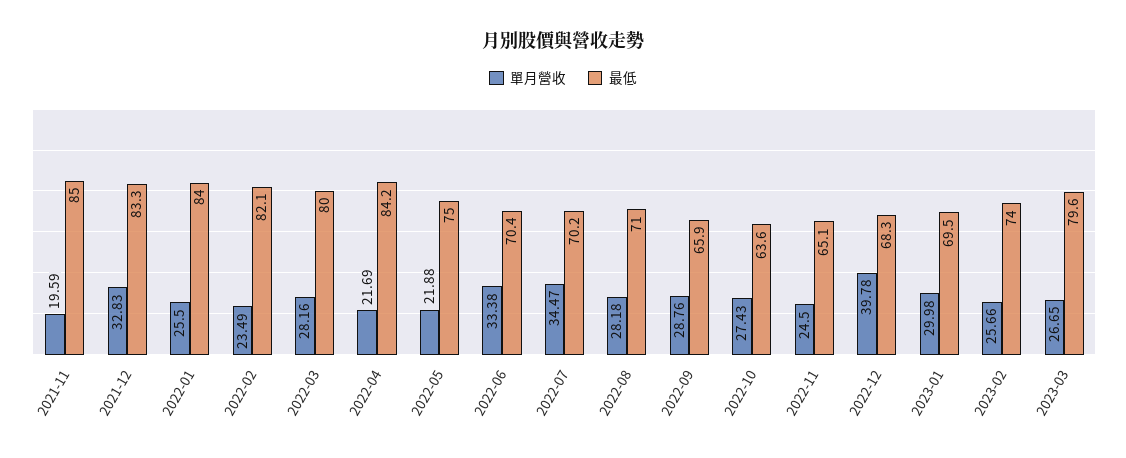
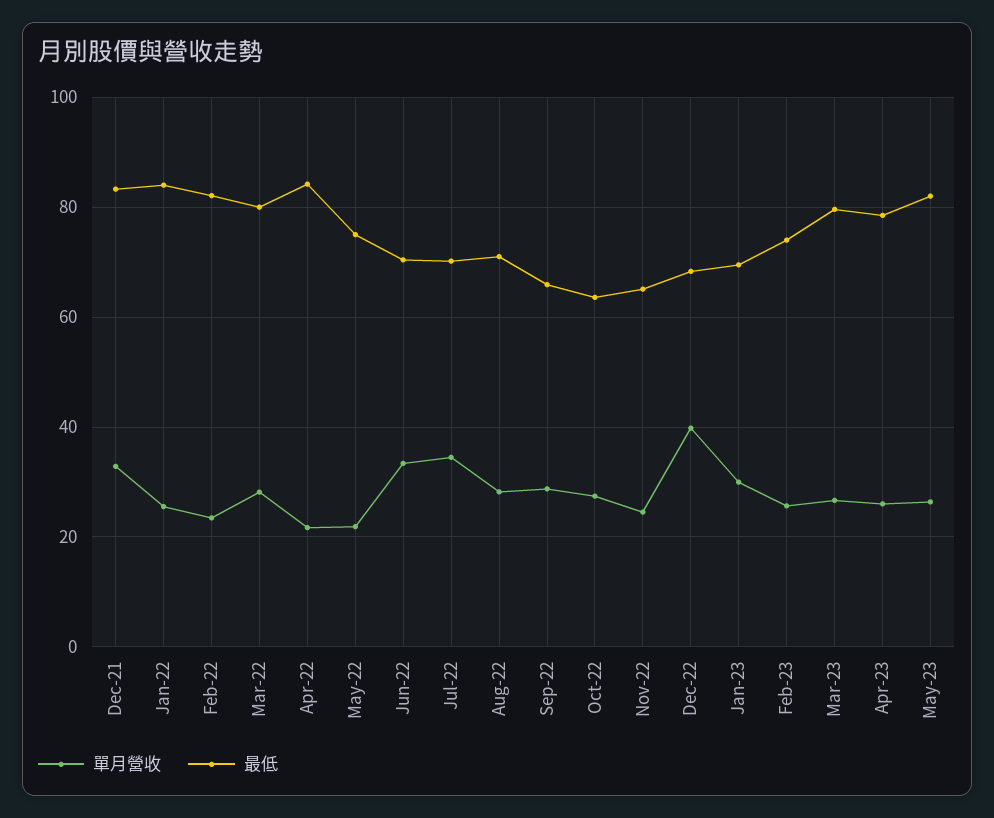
單月營收, 2021-11: 19.59 -> none
最低, 2021-11: 85 -> none
單月營收, Apr-23: none -> 26
最低, Apr-23: none -> 78
單月營收, May-23: none -> 26
最低, May-23: none -> 82

